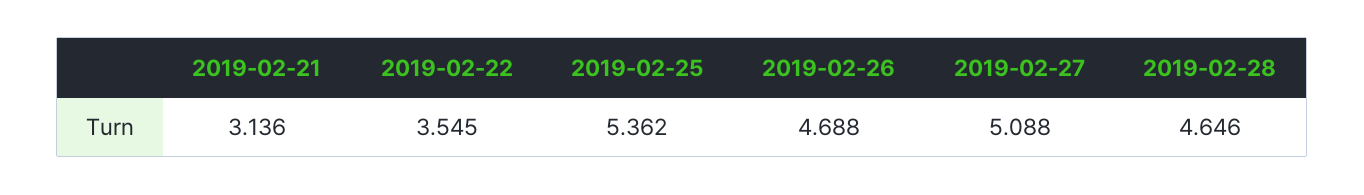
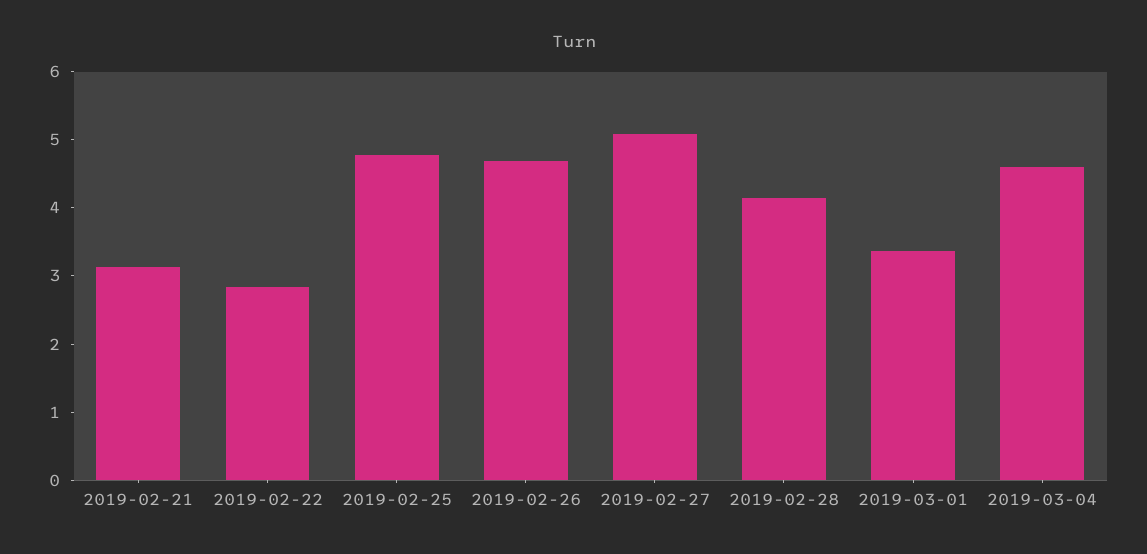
2019-02-22: 3.545 -> 2.8
2019-02-25: 5.362 -> 4.8
2019-02-28: 4.646 -> 4.2
2019-03-01: none -> 3.4
2019-03-04: none -> 4.6

